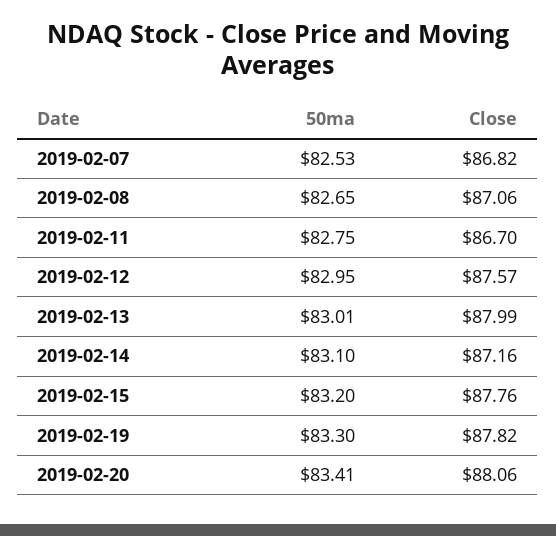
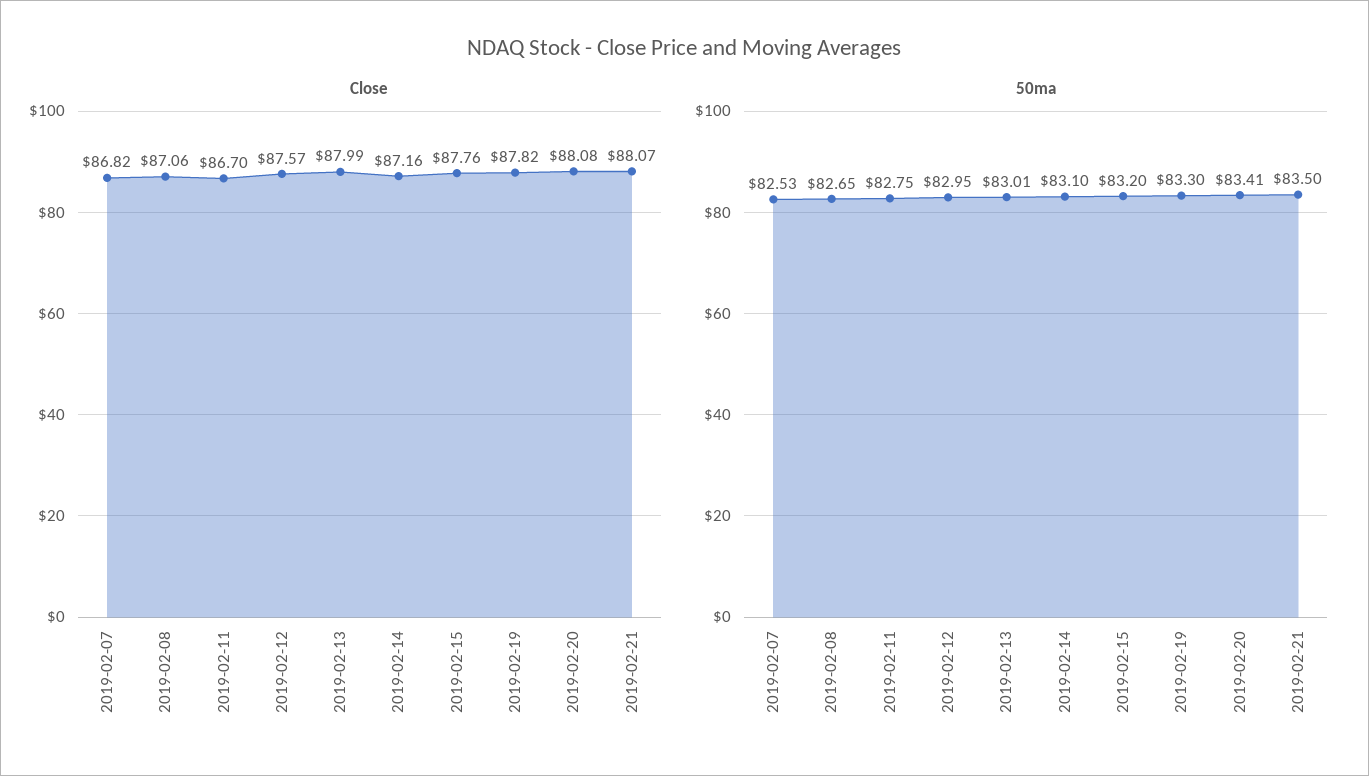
Close, 2019-02-20: 88.06 -> 88.08
Close, 2019-02-21: none -> 88.07
50ma, 2019-02-21: none -> 83.5

